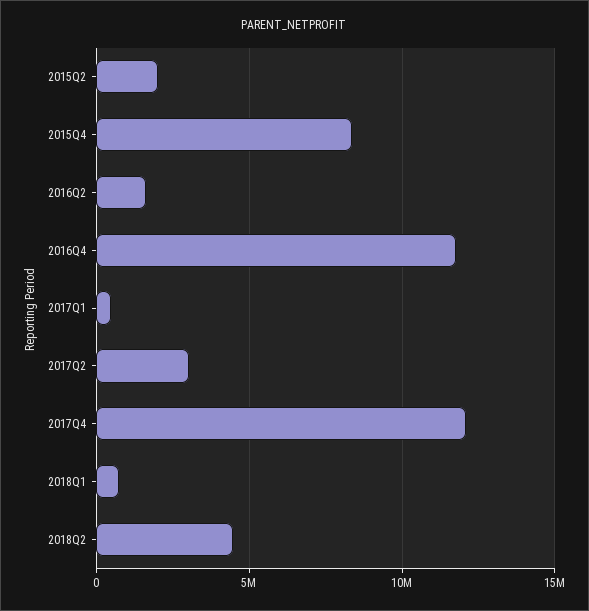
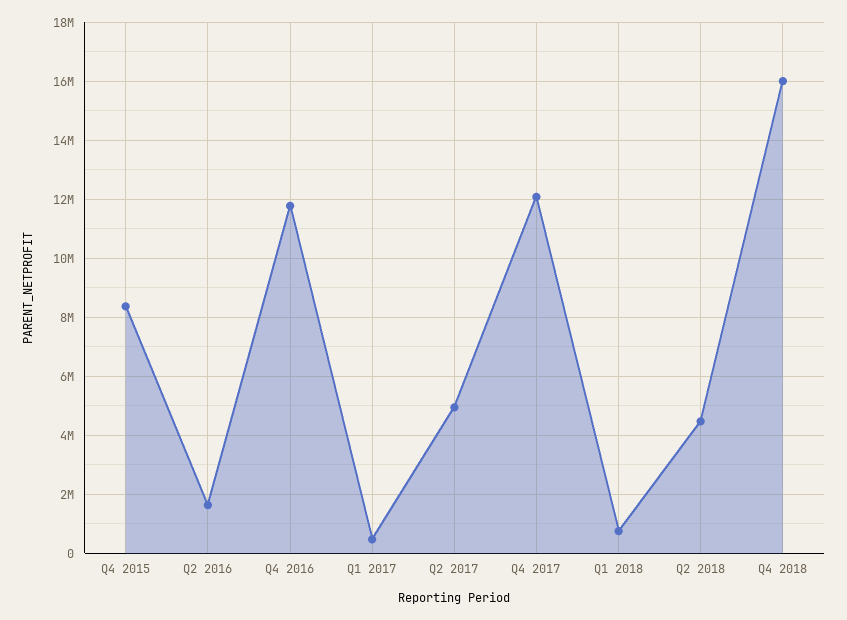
2015Q2: 2000000 -> none
2017Q2: 3000000 -> 5000000
Q4 2018: none -> 16000000

